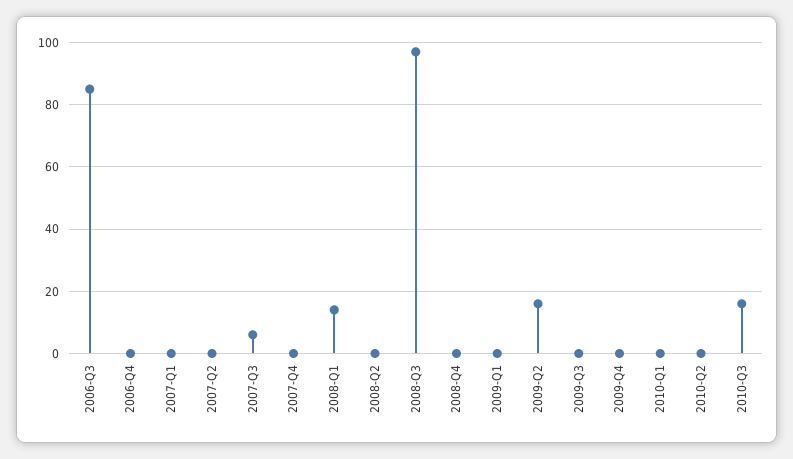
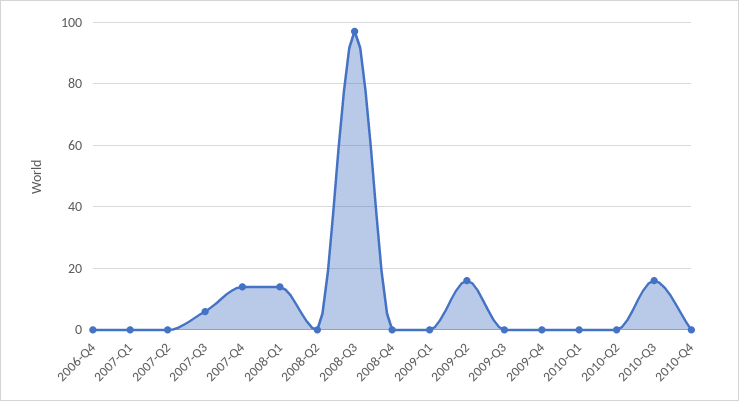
2006-Q3: 85 -> none
2007-Q4: 0 -> 15
2010-Q4: none -> 0

